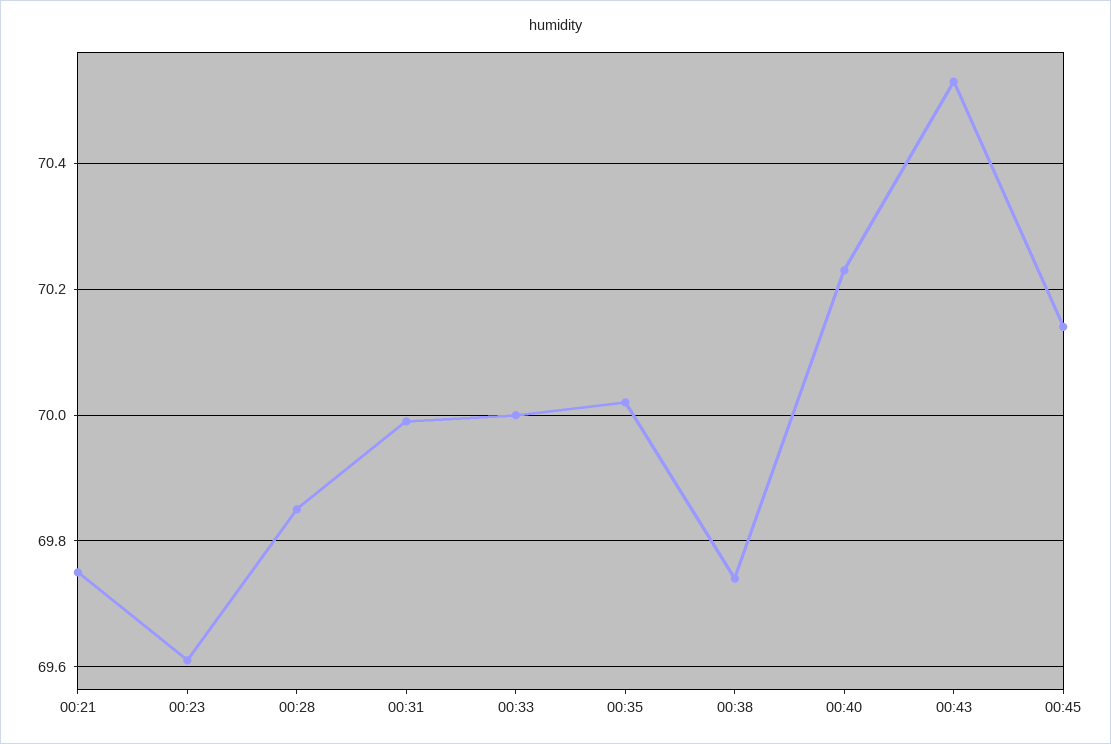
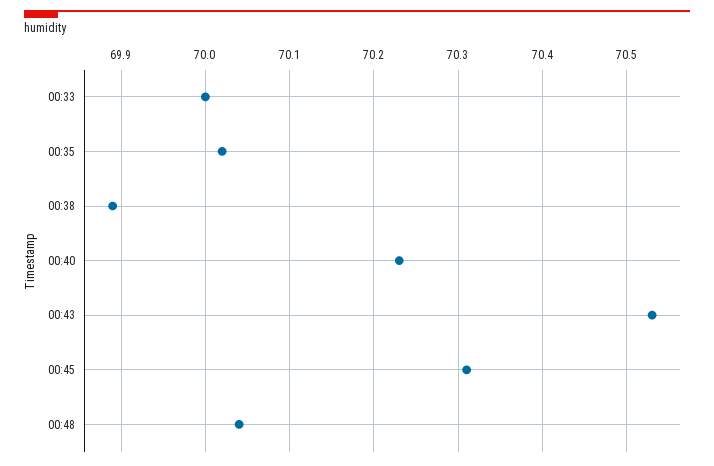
00:21: 69.75 -> none
00:23: 69.6 -> none
00:28: 69.85 -> none
00:31: 70 -> none
00:38: 69.75 -> 69.89
00:45: 70.15 -> 70.31
00:48: none -> 70.04

